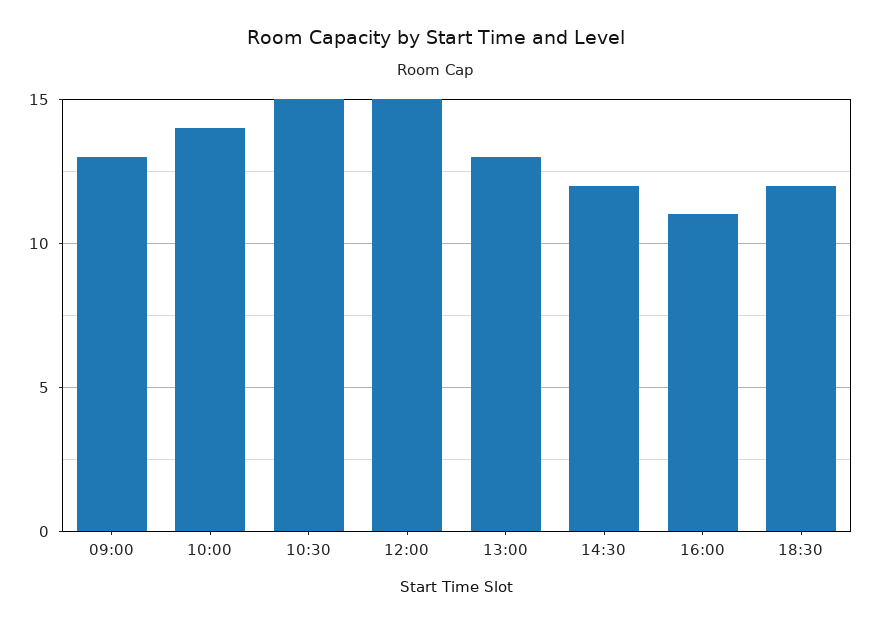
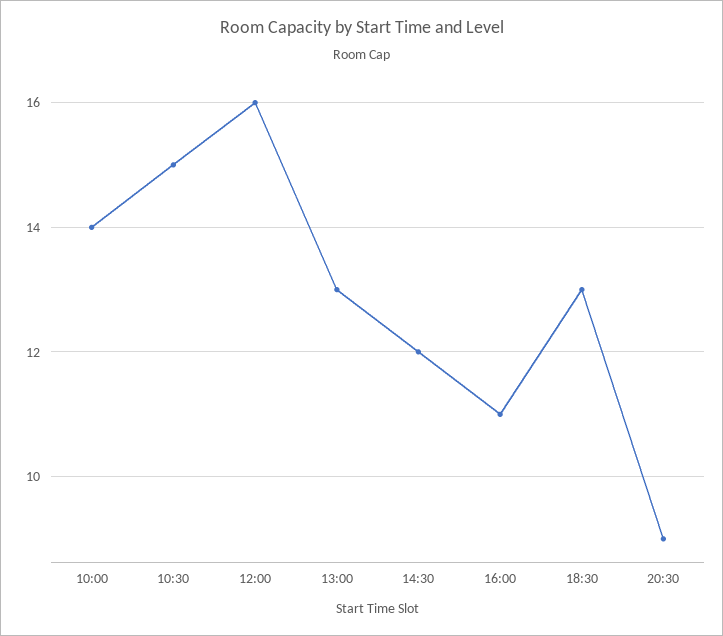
09:00: 13 -> none
12:00: 15 -> 16
18:30: 12 -> 13
20:30: none -> 9

